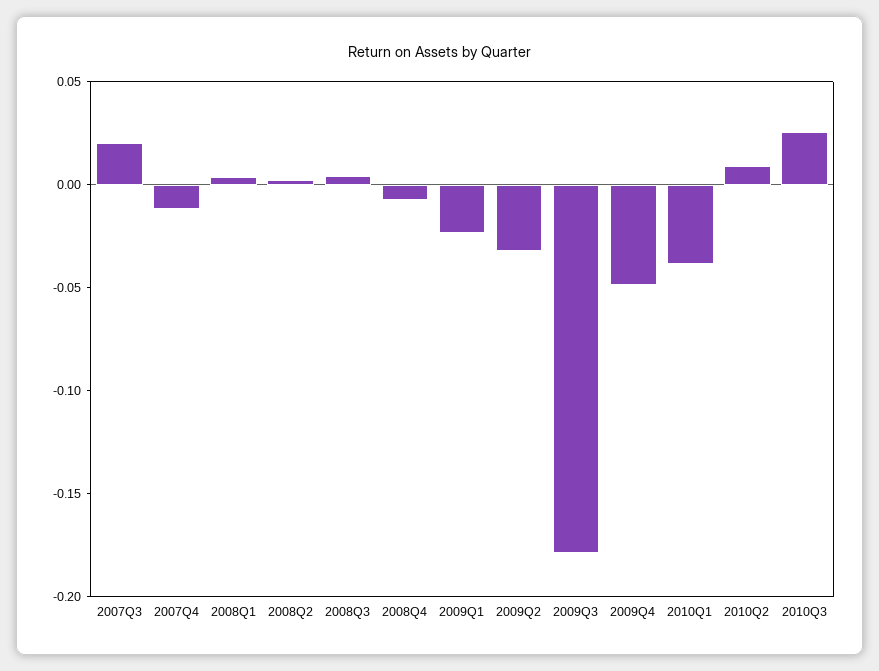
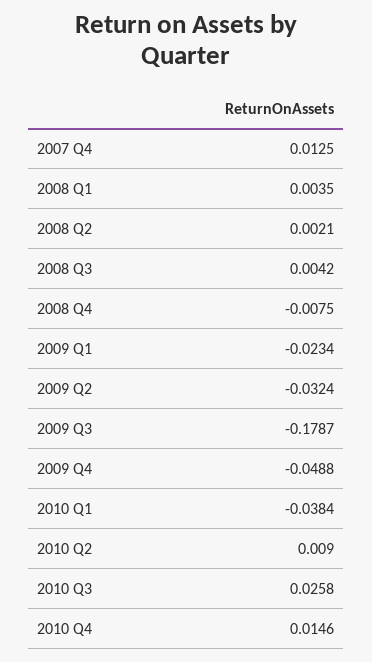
2007Q3: 0.02 -> none
2007Q4: -0.01 -> 0.0125
2010 Q4: none -> 0.0146

